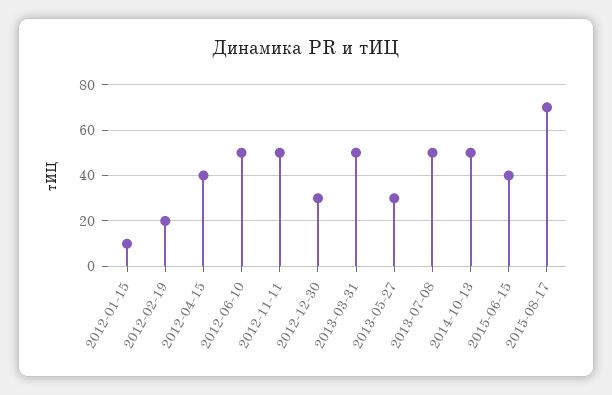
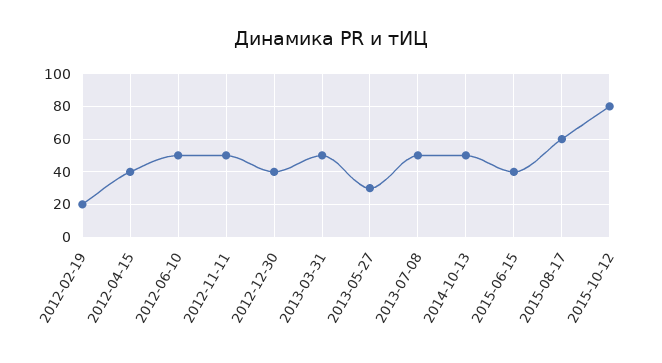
2012-01-15: 10 -> none
2012-12-30: 30 -> 40
2015-08-17: 70 -> 60
2015-10-12: none -> 80

